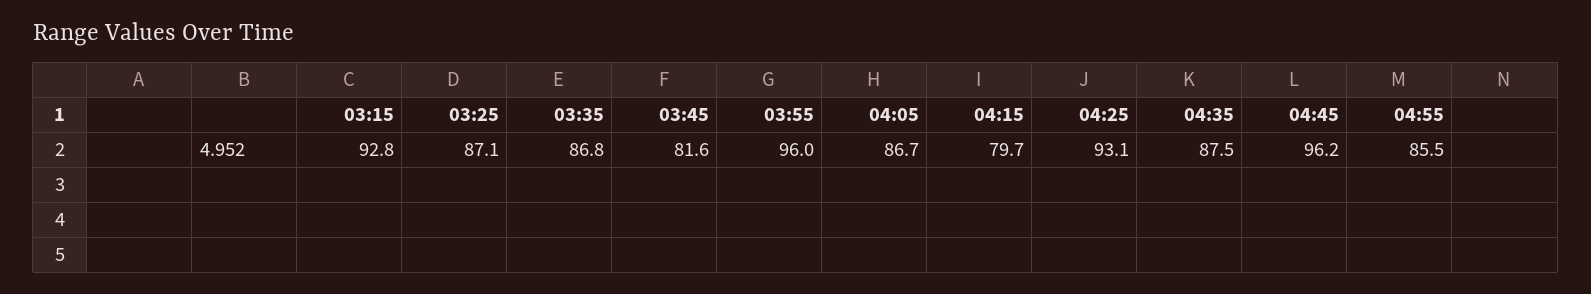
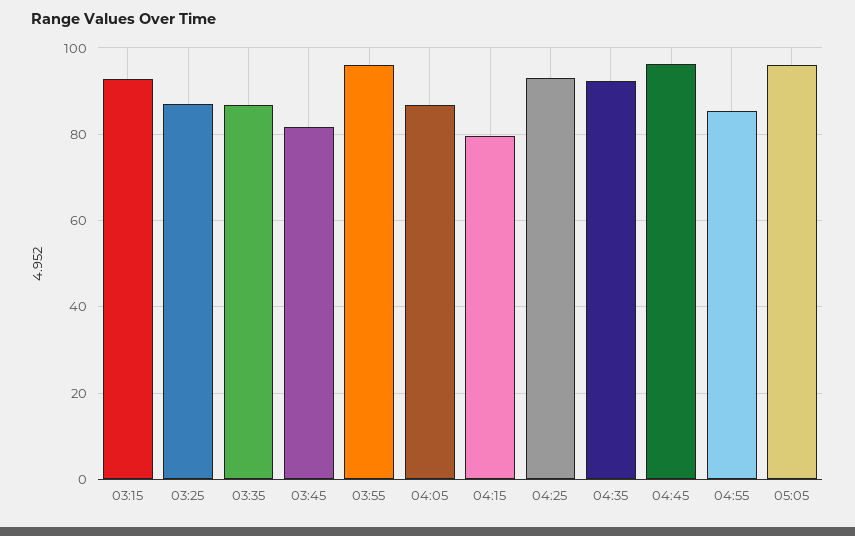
04:35: 87.5 -> 92
05:05: none -> 96

